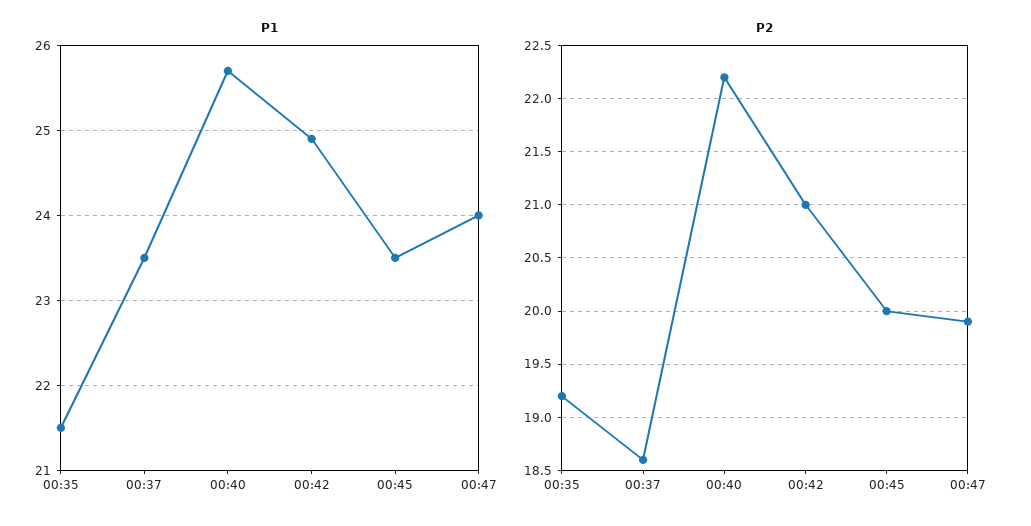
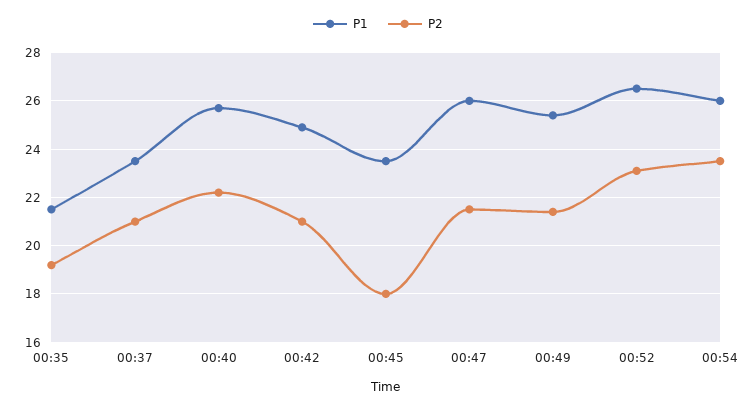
P1, 00:47: 24 -> 26
P2, 00:37: 18.6 -> 21
P2, 00:45: 20 -> 18
P2, 00:47: 19.9 -> 21.5
P1, 00:49: none -> 25.5
P2, 00:49: none -> 21.5
P1, 00:52: none -> 26.5
P2, 00:52: none -> 23
P1, 00:54: none -> 26
P2, 00:54: none -> 23.5

